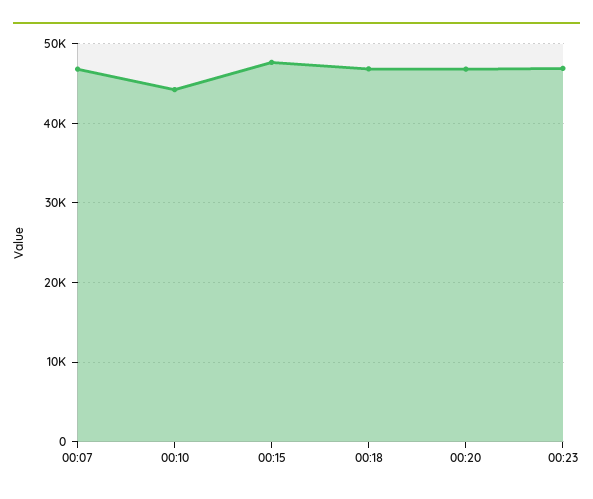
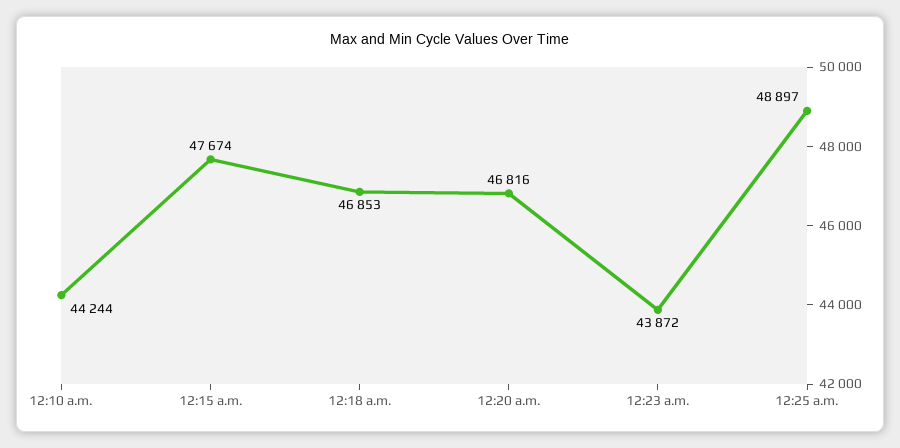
00:07: 47000 -> none
00:23: 47000 -> 43872
12:25 a.m.: none -> 48897

